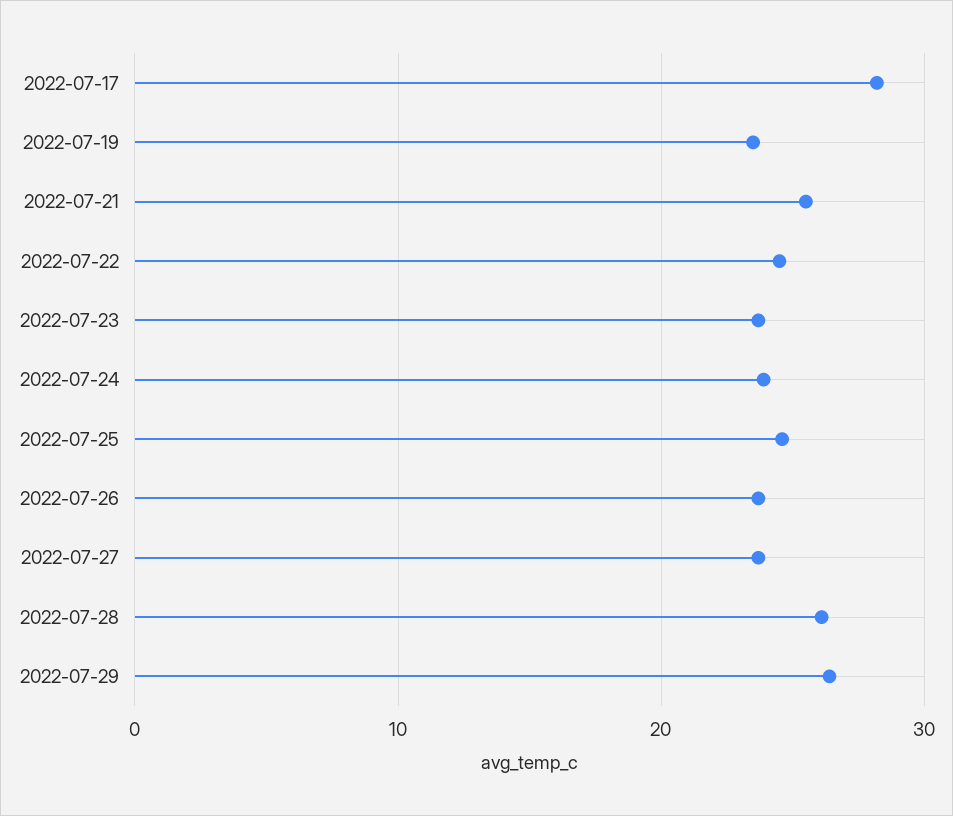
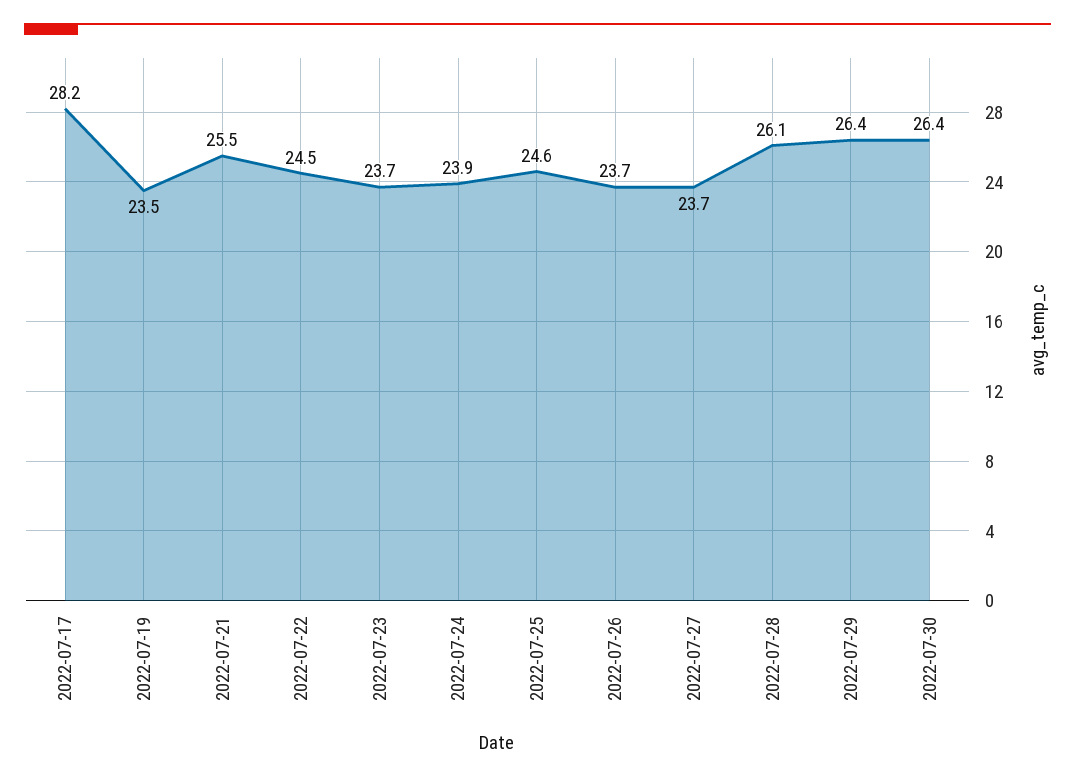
2022-07-30: none -> 26.4

